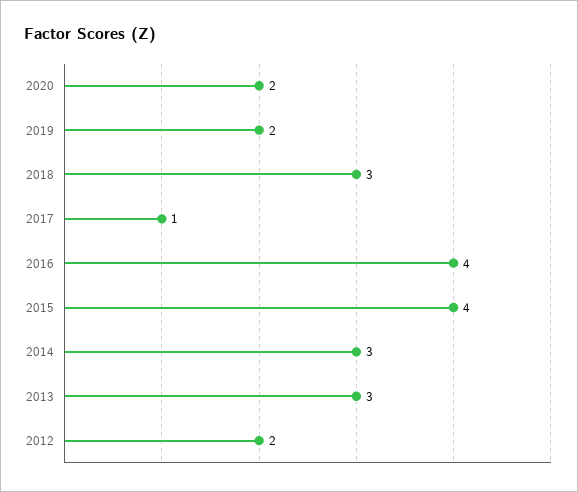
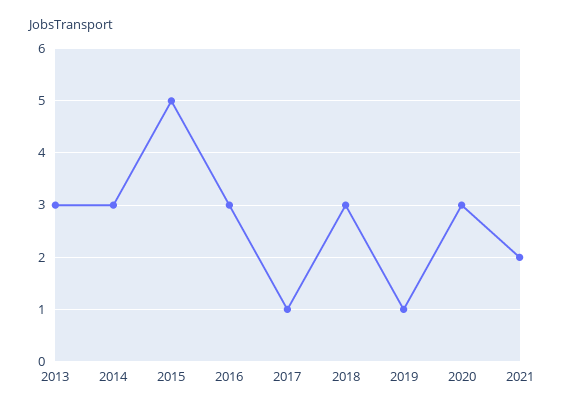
2020: 2 -> 3
2019: 2 -> 1
2016: 4 -> 3
2015: 4 -> 5
2012: 2 -> none
2021: none -> 2

